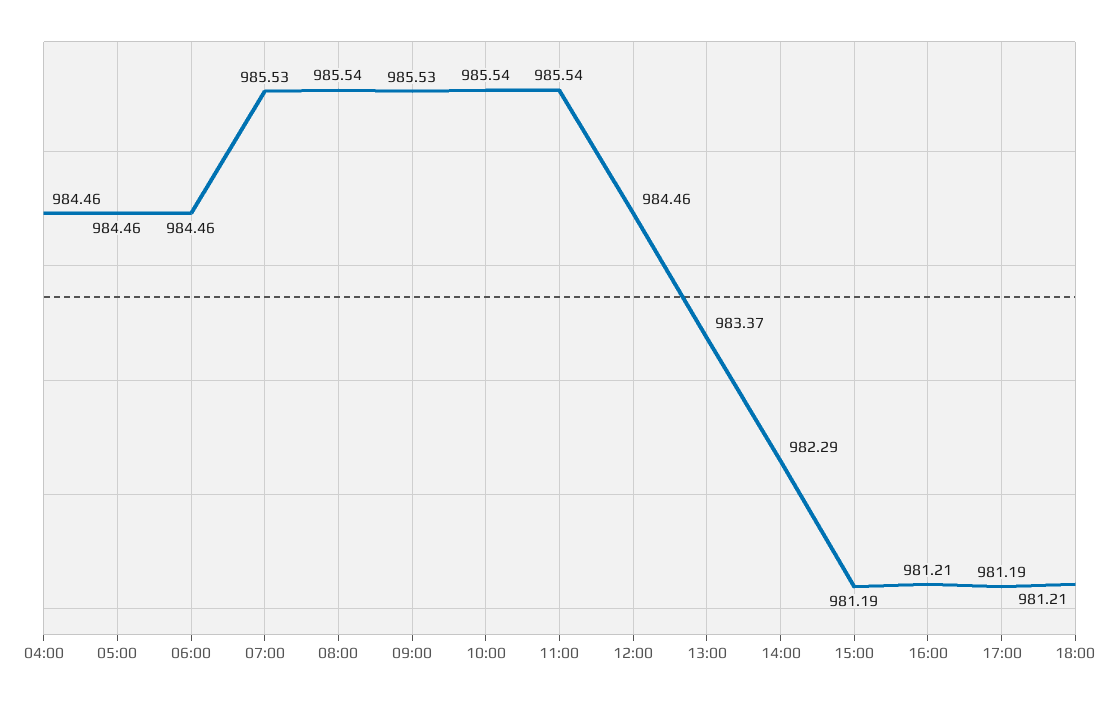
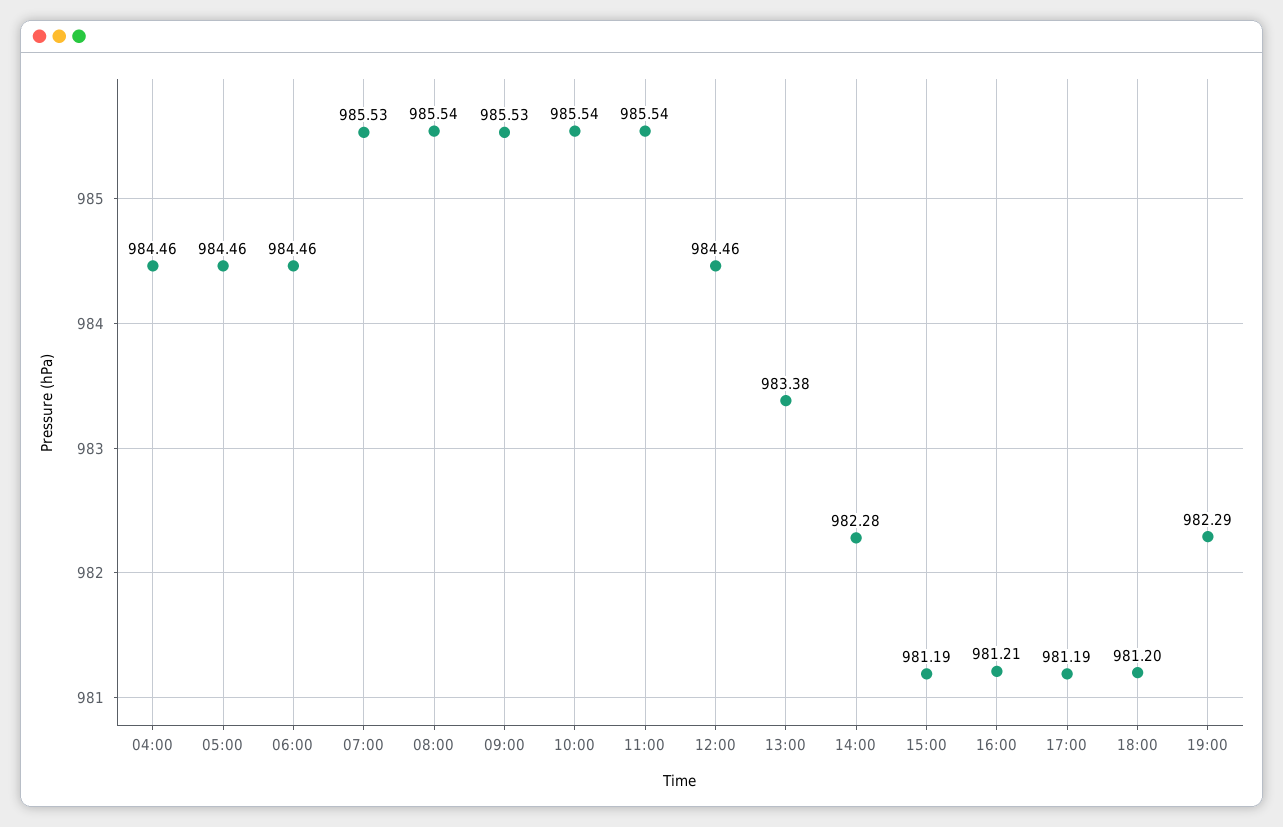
13:00: 983.37 -> 983.38
14:00: 982.29 -> 982.28
18:00: 981.21 -> 981.2
19:00: none -> 982.29

